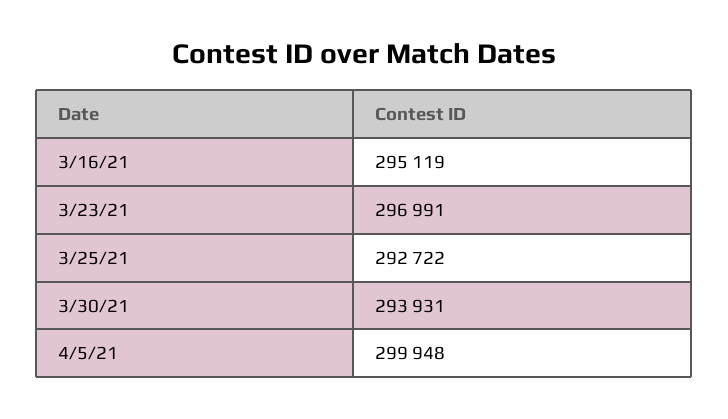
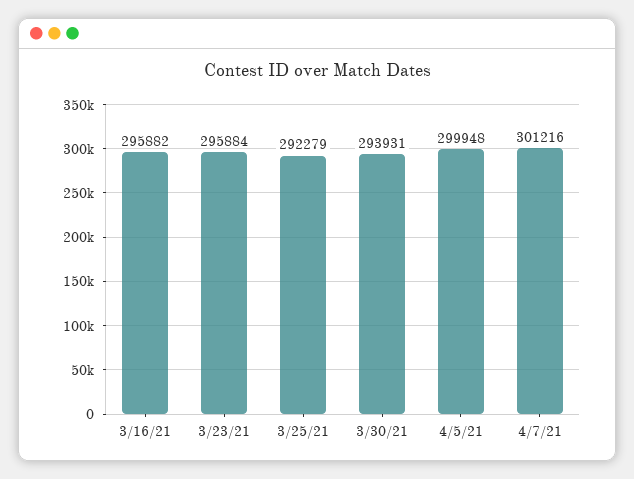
3/16/21: 295119 -> 295882
3/23/21: 296991 -> 295884
3/25/21: 292722 -> 292279
4/7/21: none -> 301216

